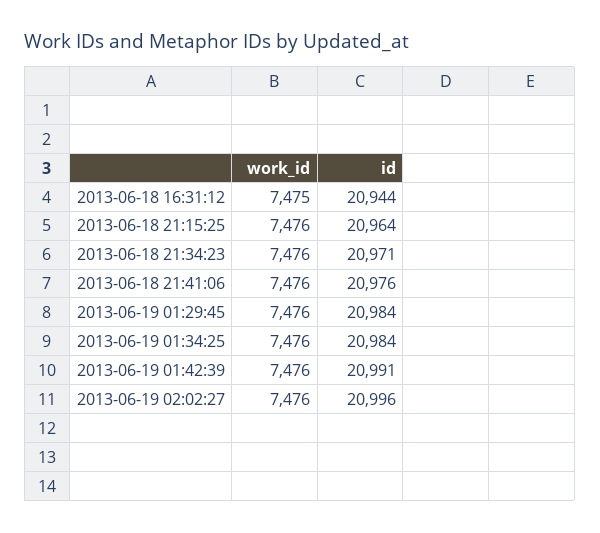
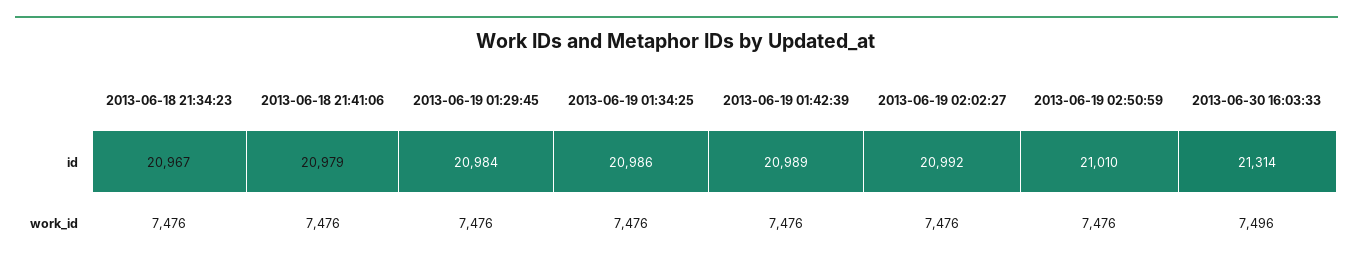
work_id, 2013-06-18 16:31:12: 7475 -> none
id, 2013-06-18 16:31:12: 20944 -> none
work_id, 2013-06-18 21:15:25: 7476 -> none
id, 2013-06-18 21:15:25: 20964 -> none
id, 2013-06-18 21:34:23: 20971 -> 20967
id, 2013-06-18 21:41:06: 20976 -> 20979
id, 2013-06-19 01:34:25: 20984 -> 20986
id, 2013-06-19 01:42:39: 20991 -> 20989
id, 2013-06-19 02:02:27: 20996 -> 20992
id, 2013-06-19 02:50:59: none -> 21010
id, 2013-06-30 16:03:33: none -> 21314
work_id, 2013-06-19 02:50:59: none -> 7476
work_id, 2013-06-30 16:03:33: none -> 7496

